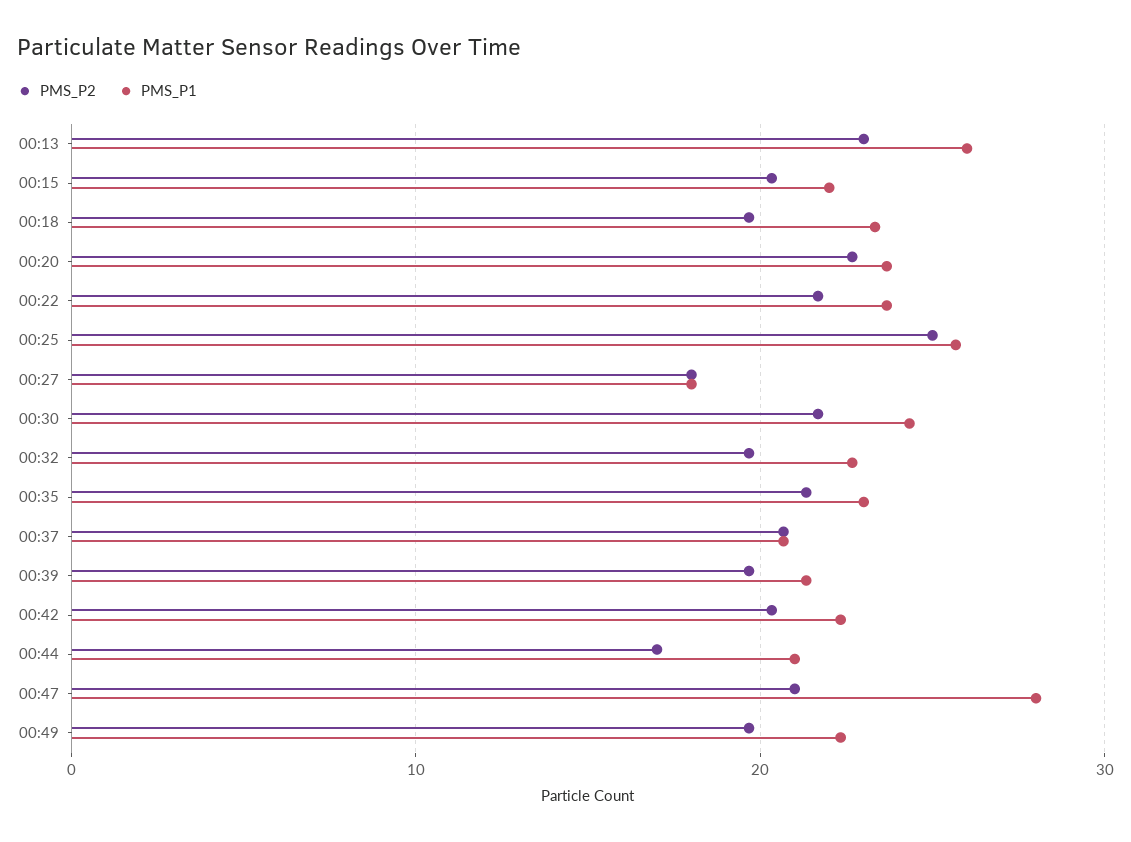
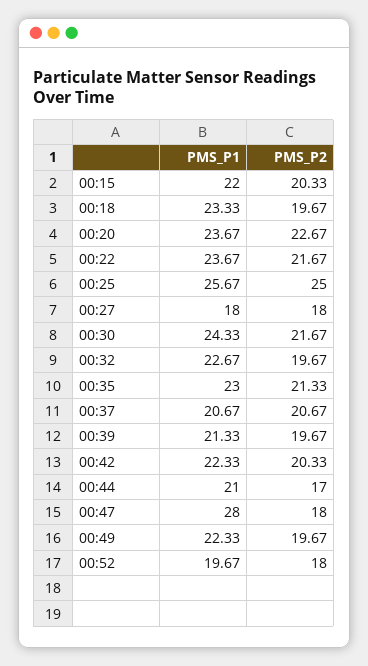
PMS_P2, 00:13: 23 -> none
PMS_P1, 00:13: 26 -> none
PMS_P2, 00:47: 21 -> 18
PMS_P1, 00:52: none -> 19.67
PMS_P2, 00:52: none -> 18

